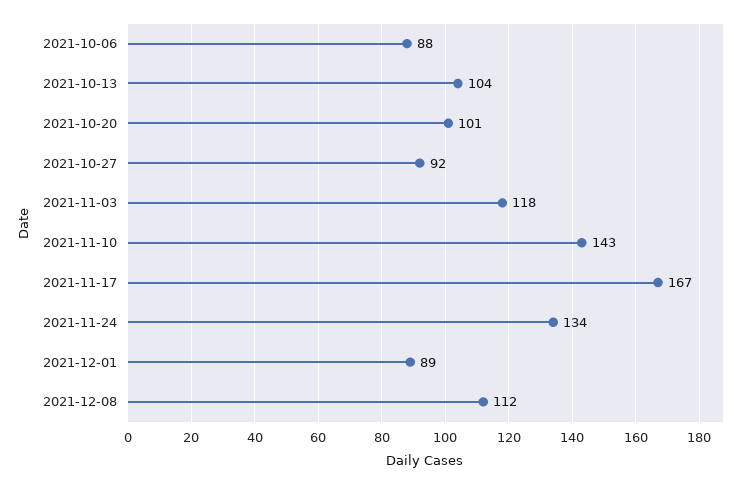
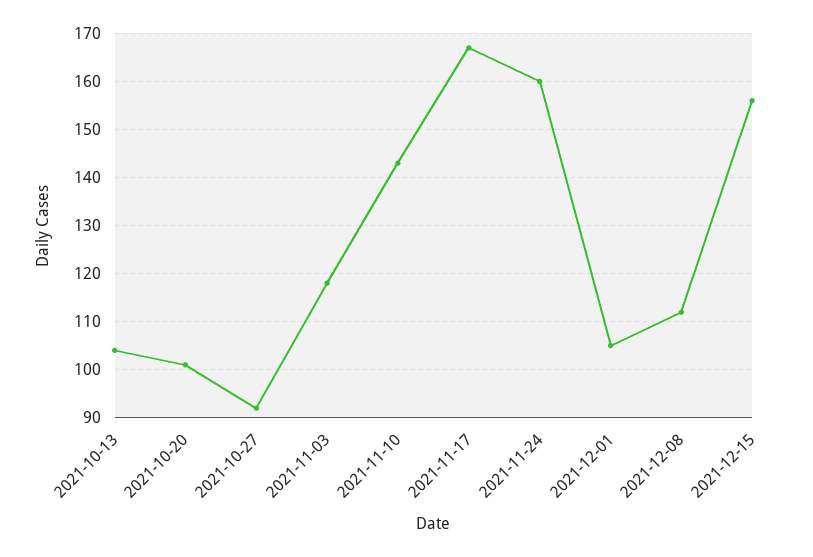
2021-10-06: 88 -> none
2021-11-24: 134 -> 160
2021-12-01: 89 -> 105
2021-12-15: none -> 155

